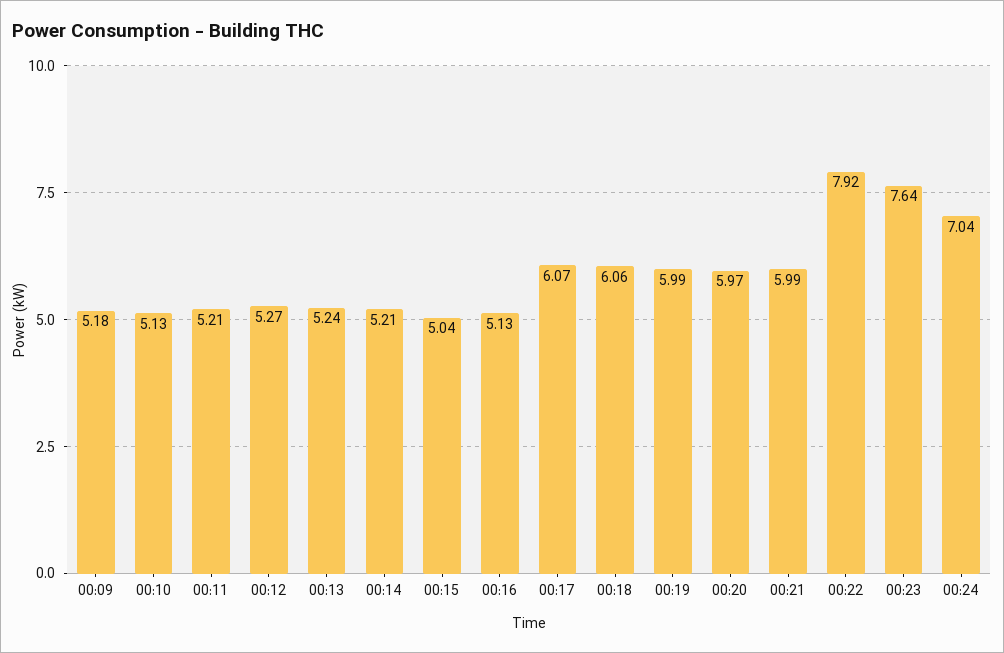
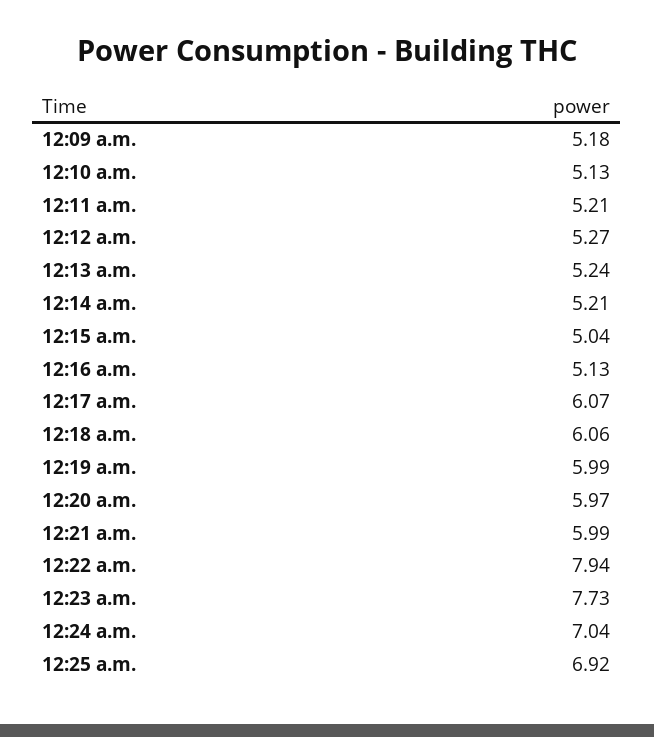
00:22: 7.92 -> 7.94
00:23: 7.64 -> 7.73
12:25 a.m.: none -> 6.92

